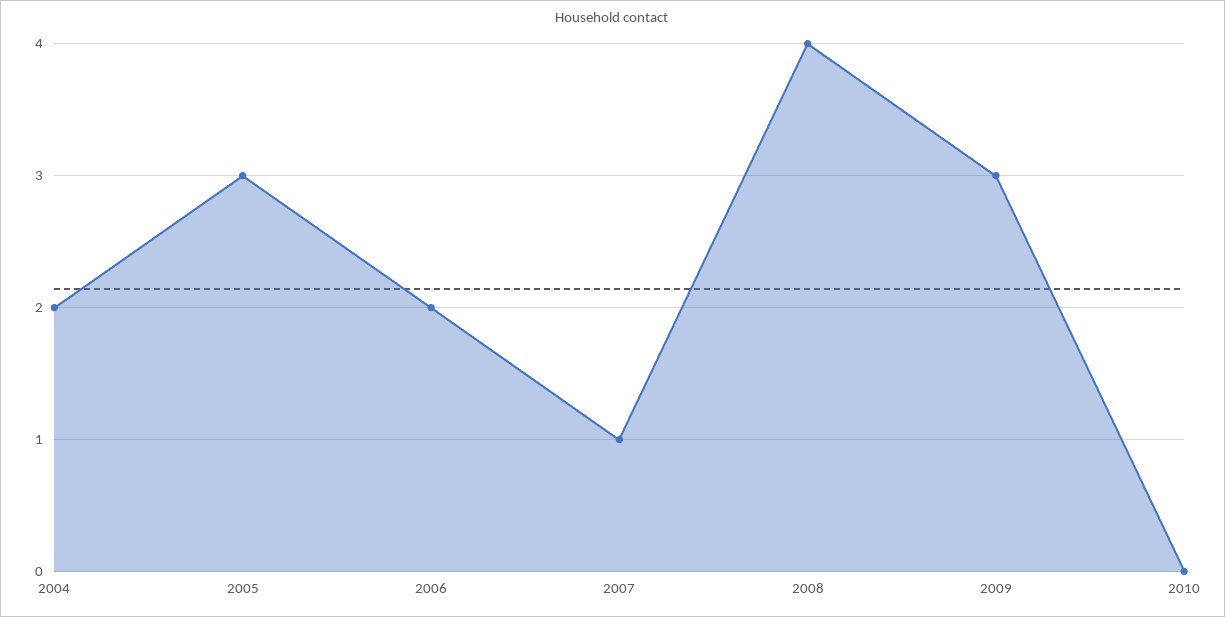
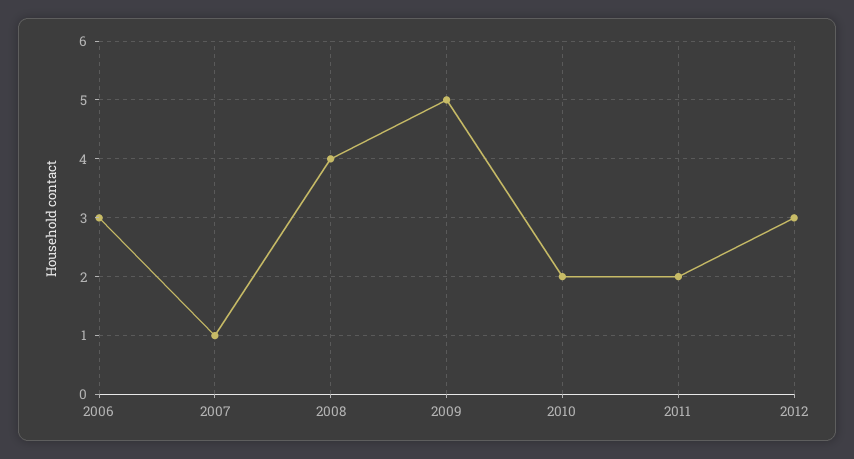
2004: 2 -> none
2005: 3 -> none
2006: 2 -> 3
2009: 3 -> 5
2010: 0 -> 2
2011: none -> 2
2012: none -> 3

